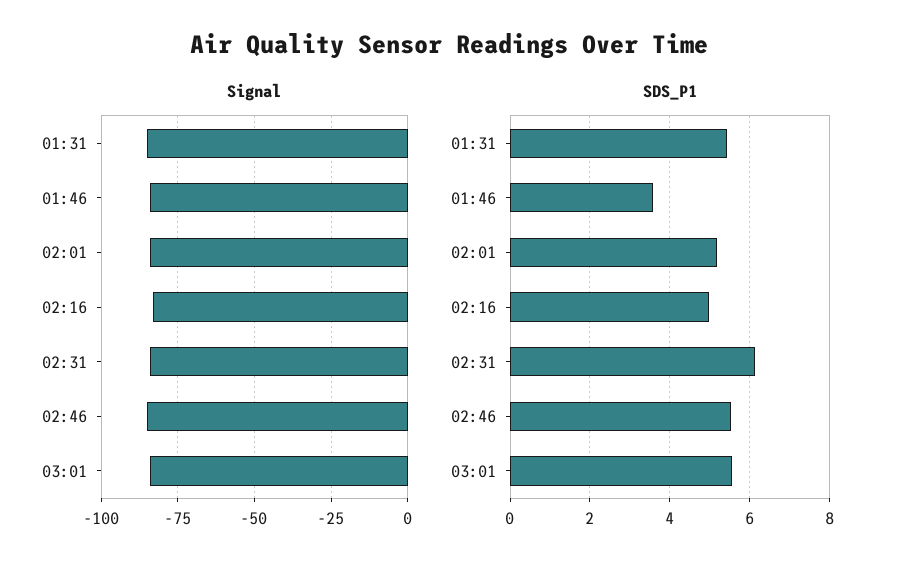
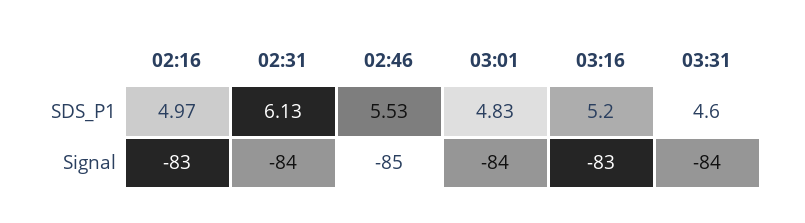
Signal, 01:31: -85 -> none
Signal, 01:46: -85 -> none
Signal, 02:01: -85 -> none
SDS_P1, 01:31: 5.4 -> none
SDS_P1, 01:46: 3.6 -> none
SDS_P1, 02:01: 5.2 -> none
SDS_P1, 03:01: 5.6 -> 4.83
SDS_P1, 03:16: none -> 5.2
SDS_P1, 03:31: none -> 4.6
Signal, 03:16: none -> -83
Signal, 03:31: none -> -84

